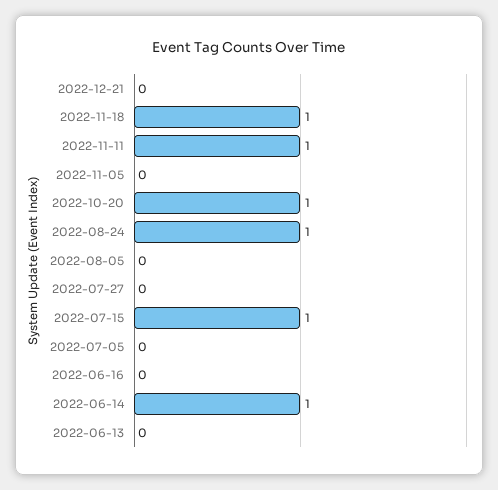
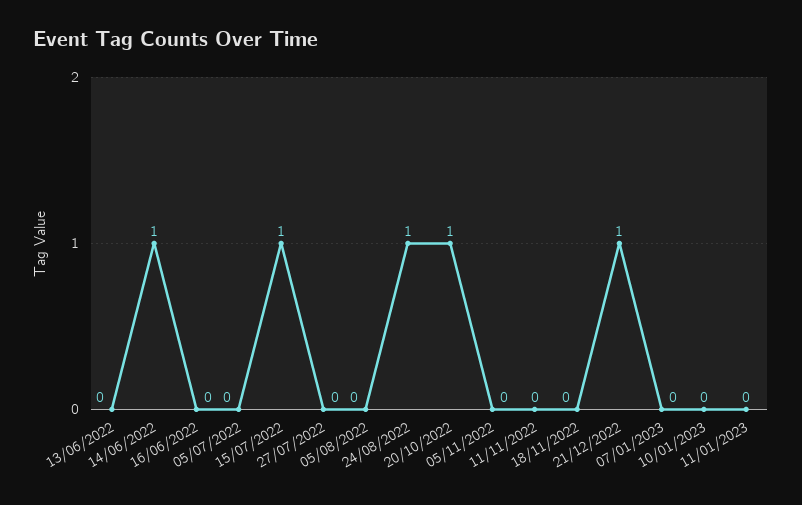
2022-12-21: 0 -> 1
2022-11-18: 1 -> 0
2022-11-11: 1 -> 0
07/01/2023: none -> 0
10/01/2023: none -> 0
11/01/2023: none -> 0

